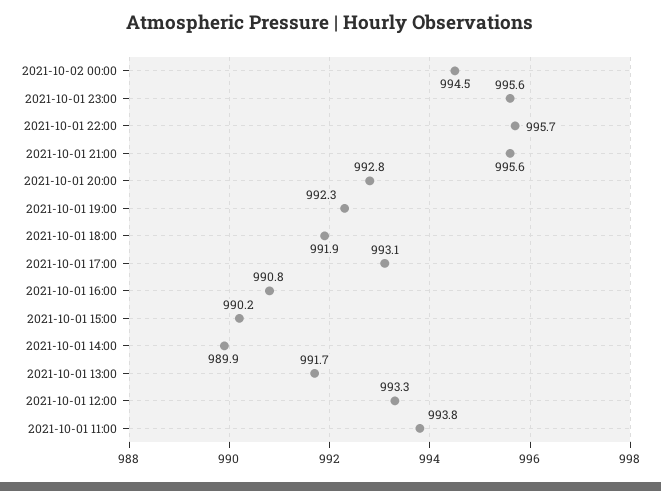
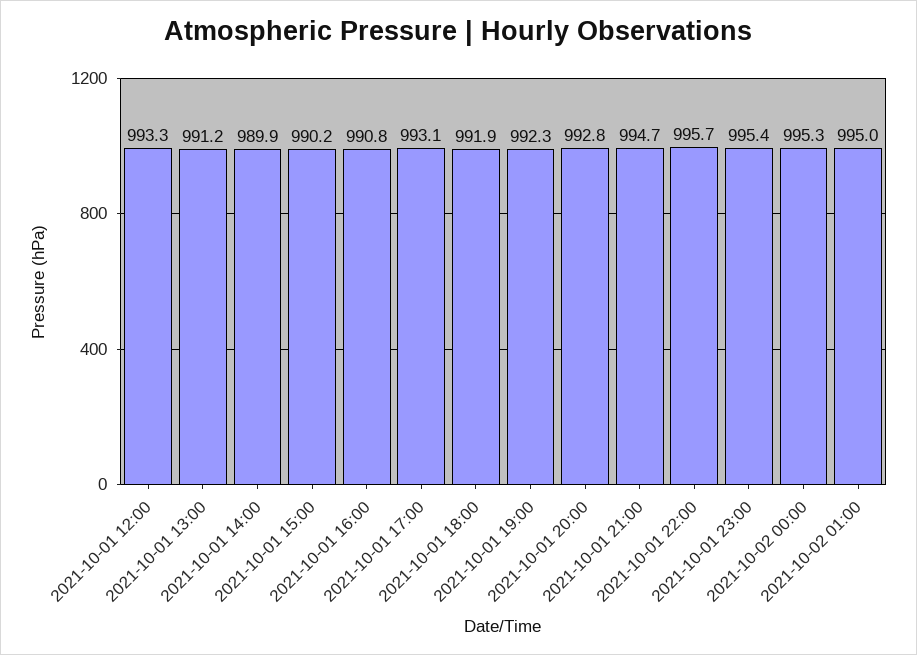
2021-10-02 00:00: 994.5 -> 995.3
2021-10-01 23:00: 995.6 -> 995.4
2021-10-01 21:00: 995.6 -> 994.7
2021-10-01 13:00: 991.7 -> 991.2
2021-10-01 11:00: 993.8 -> none
2021-10-02 01:00: none -> 995

